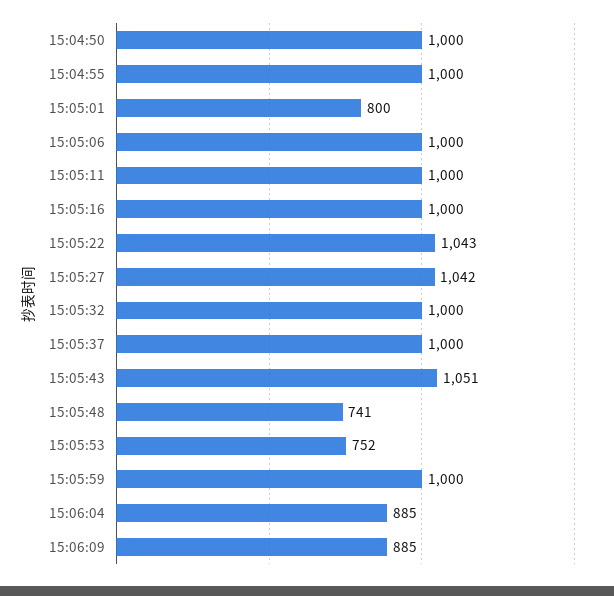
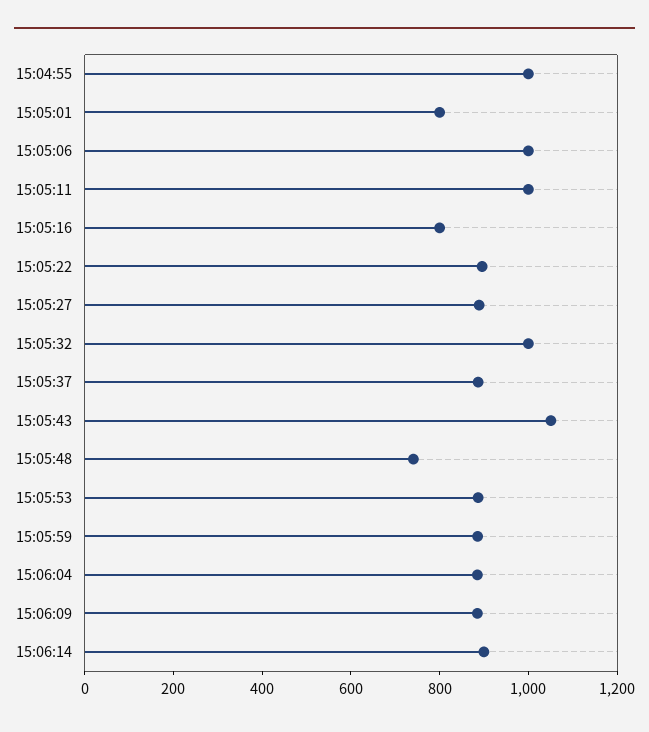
15:04:50: 1000 -> none
15:05:16: 1000 -> 800
15:05:22: 1043 -> 900
15:05:27: 1042 -> 900
15:05:37: 1000 -> 900
15:05:53: 752 -> 900
15:05:59: 1000 -> 900
15:06:14: none -> 900

